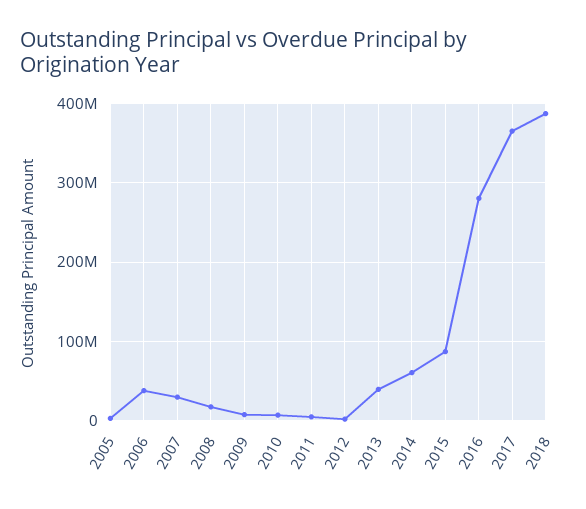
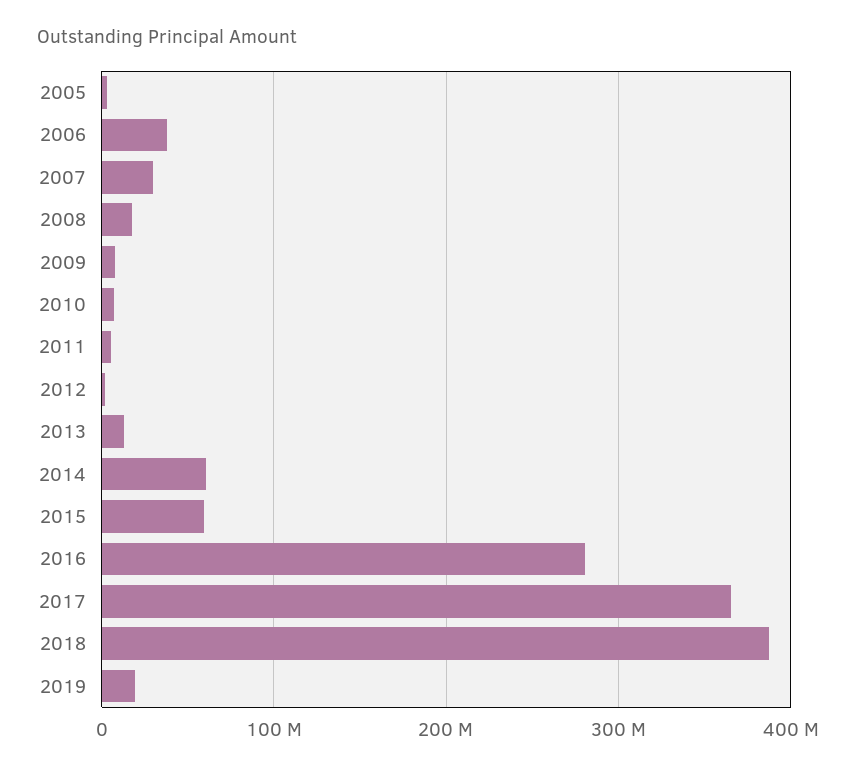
2013: 40000000 -> 10000000
2015: 90000000 -> 60000000
2019: none -> 20000000

